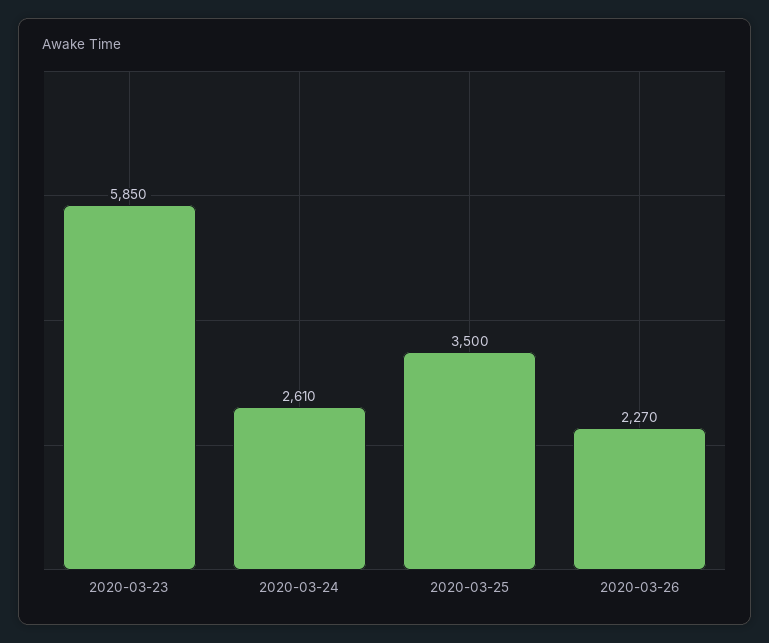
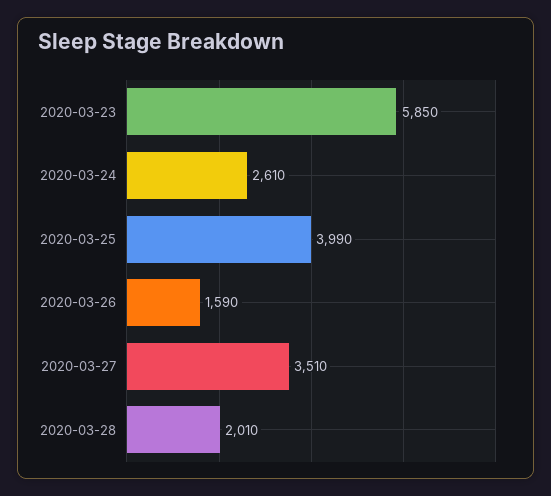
2020-03-25: 3500 -> 3990
2020-03-26: 2270 -> 1590
2020-03-27: none -> 3510
2020-03-28: none -> 2010

